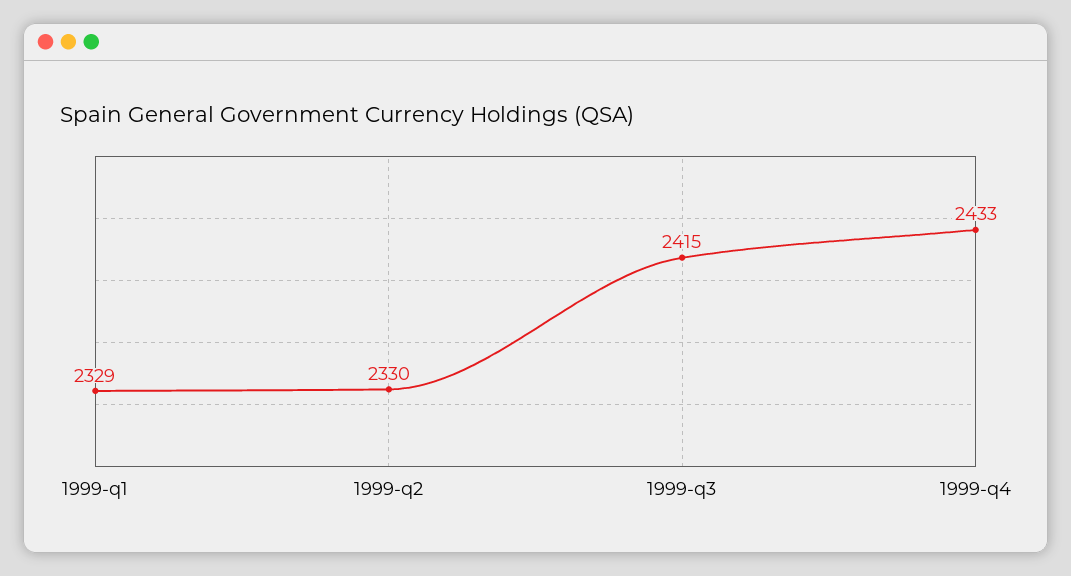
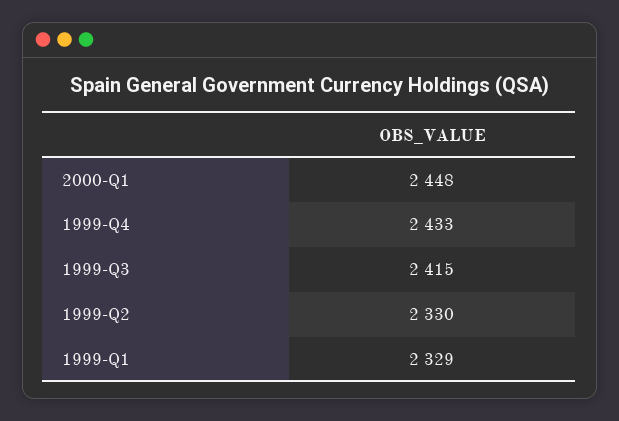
2000-Q1: none -> 2448

